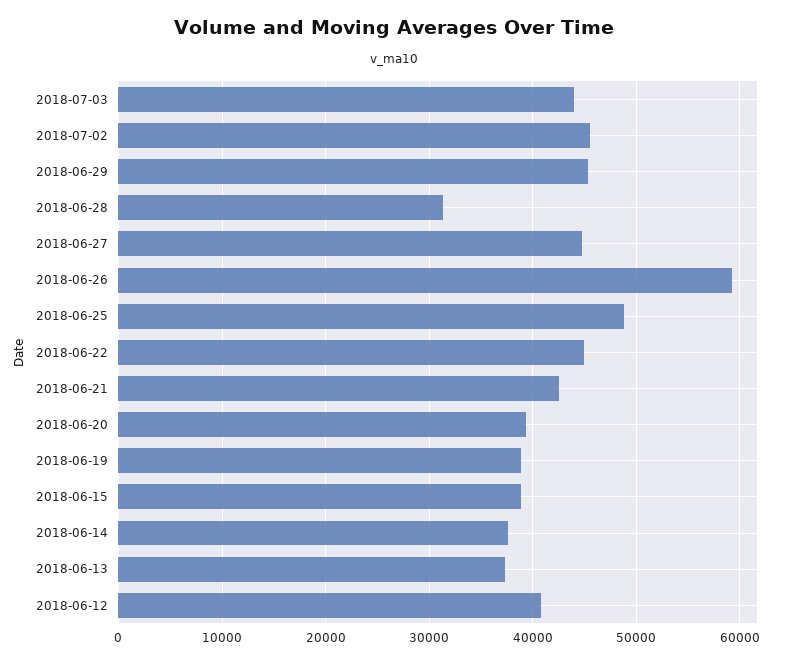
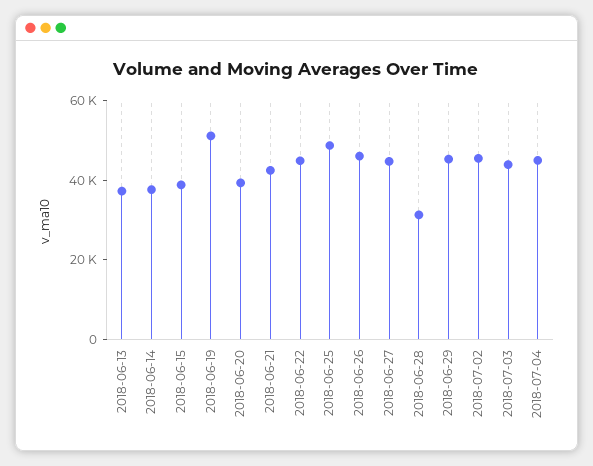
2018-06-26: 59000 -> 45000
2018-06-19: 39000 -> 50000
2018-06-12: 41000 -> none
2018-07-04: none -> 45000

